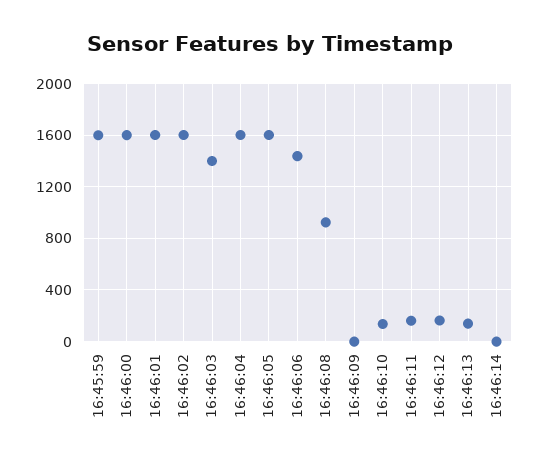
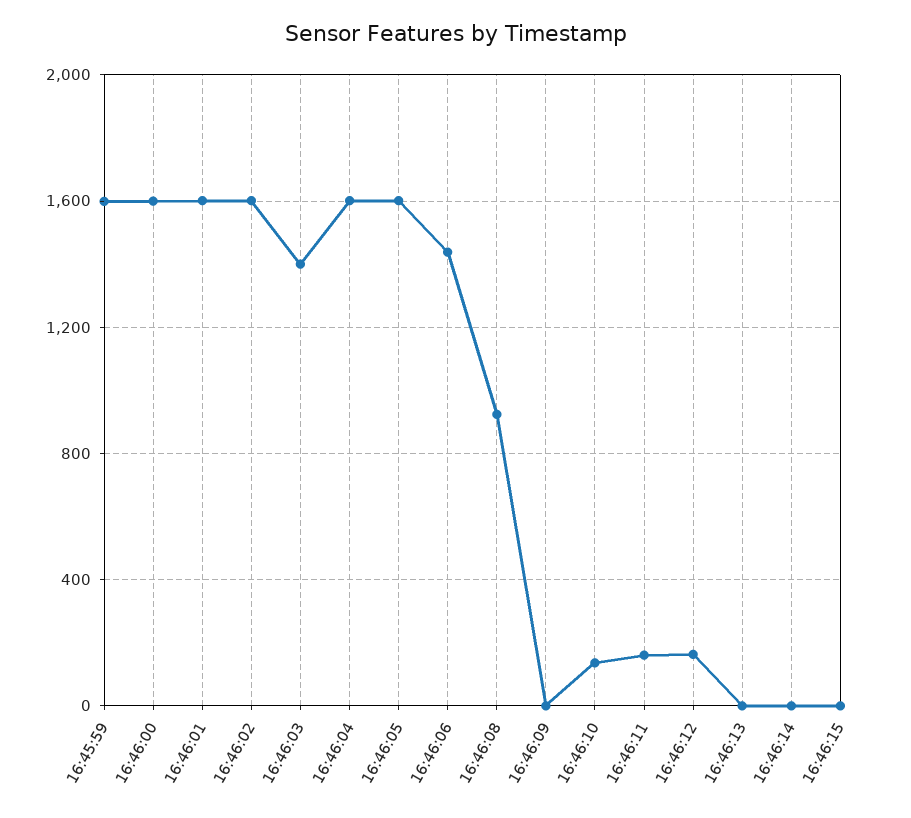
16:46:13: 150 -> 0
16:46:15: none -> 0

